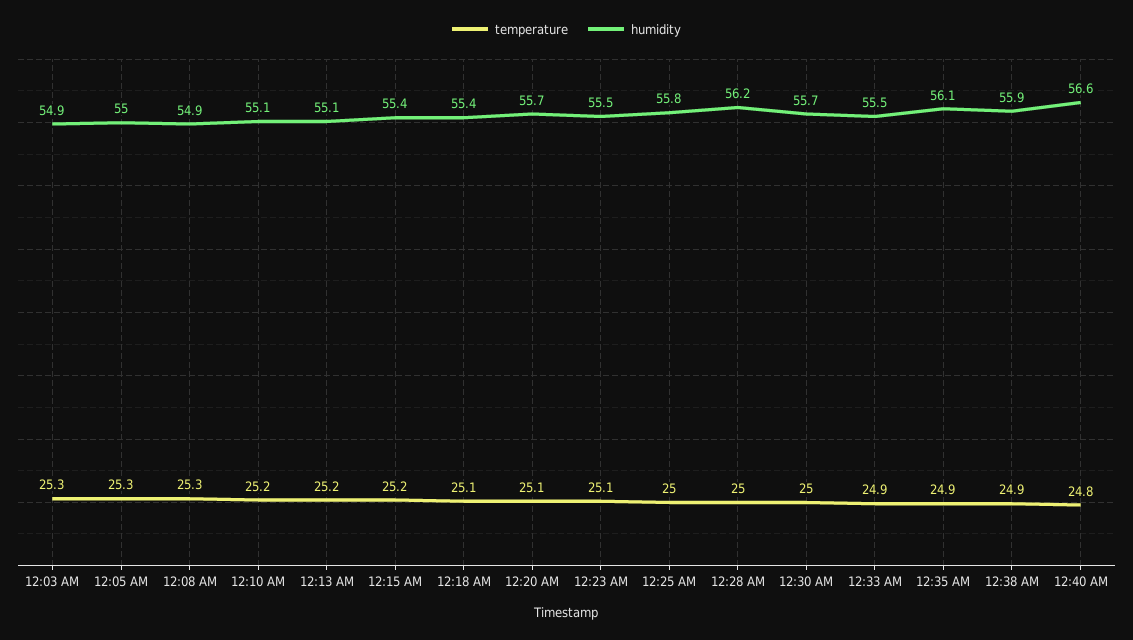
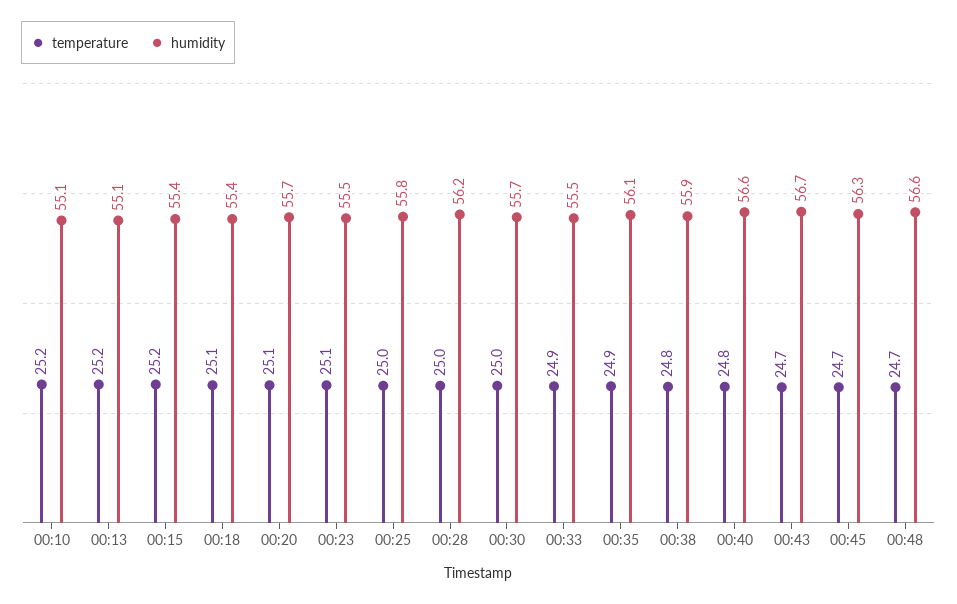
temperature, 12:03 AM: 25.3 -> none
humidity, 12:03 AM: 54.9 -> none
temperature, 12:05 AM: 25.3 -> none
humidity, 12:05 AM: 55 -> none
temperature, 12:08 AM: 25.3 -> none
humidity, 12:08 AM: 54.9 -> none
temperature, 12:38 AM: 24.9 -> 24.8
temperature, 00:43: none -> 24.7
humidity, 00:43: none -> 56.7
temperature, 00:45: none -> 24.7
humidity, 00:45: none -> 56.3
temperature, 00:48: none -> 24.7
humidity, 00:48: none -> 56.6

